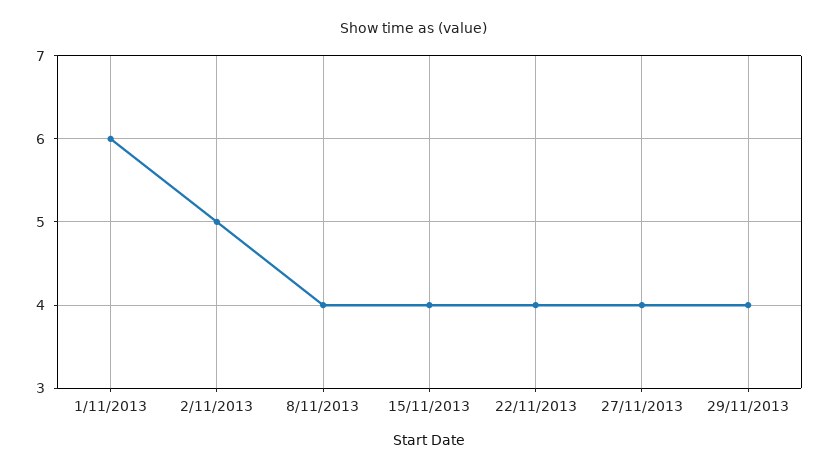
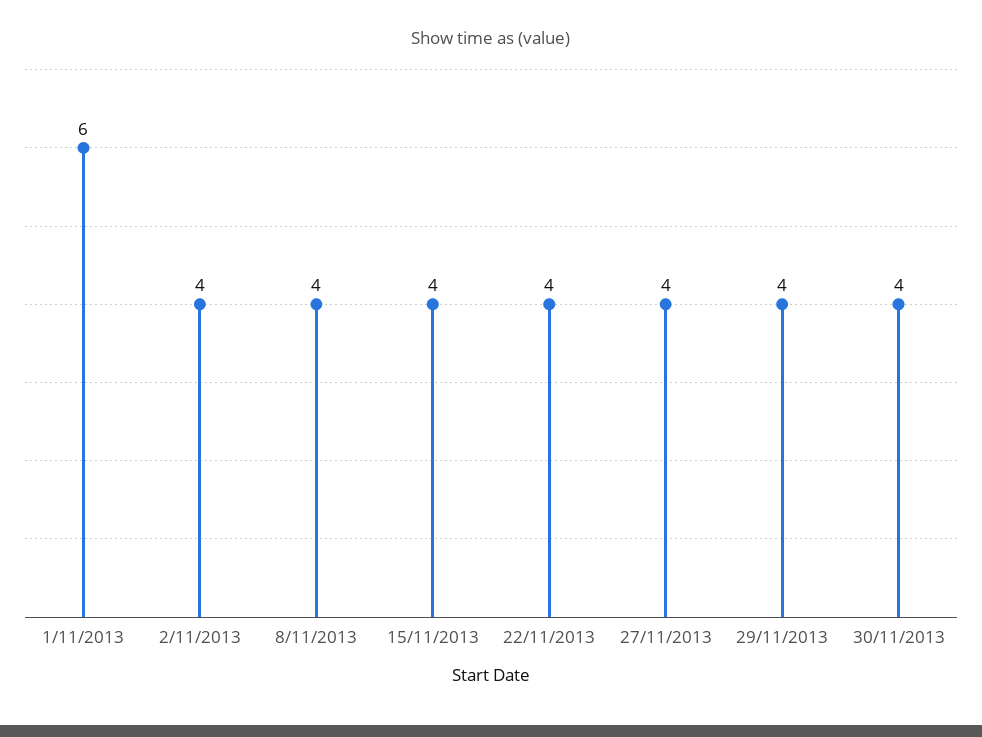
2/11/2013: 5 -> 4
30/11/2013: none -> 4

